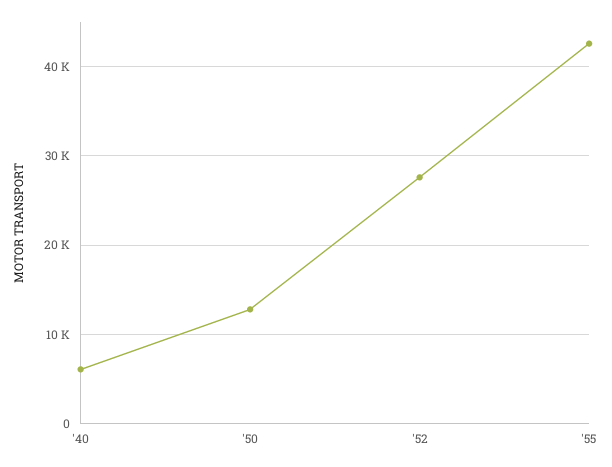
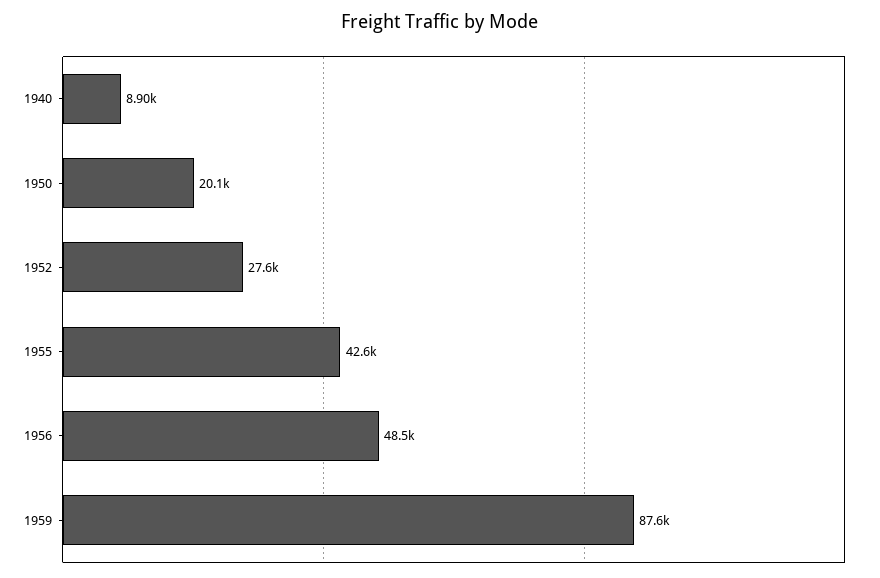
'40: 6000 -> 8900
'50: 13000 -> 20100
1956: none -> 48500
1959: none -> 87600

